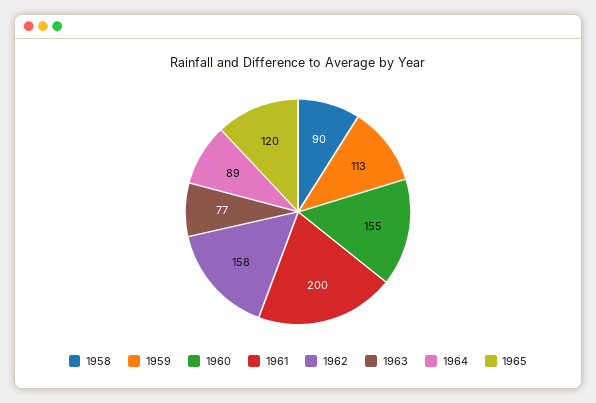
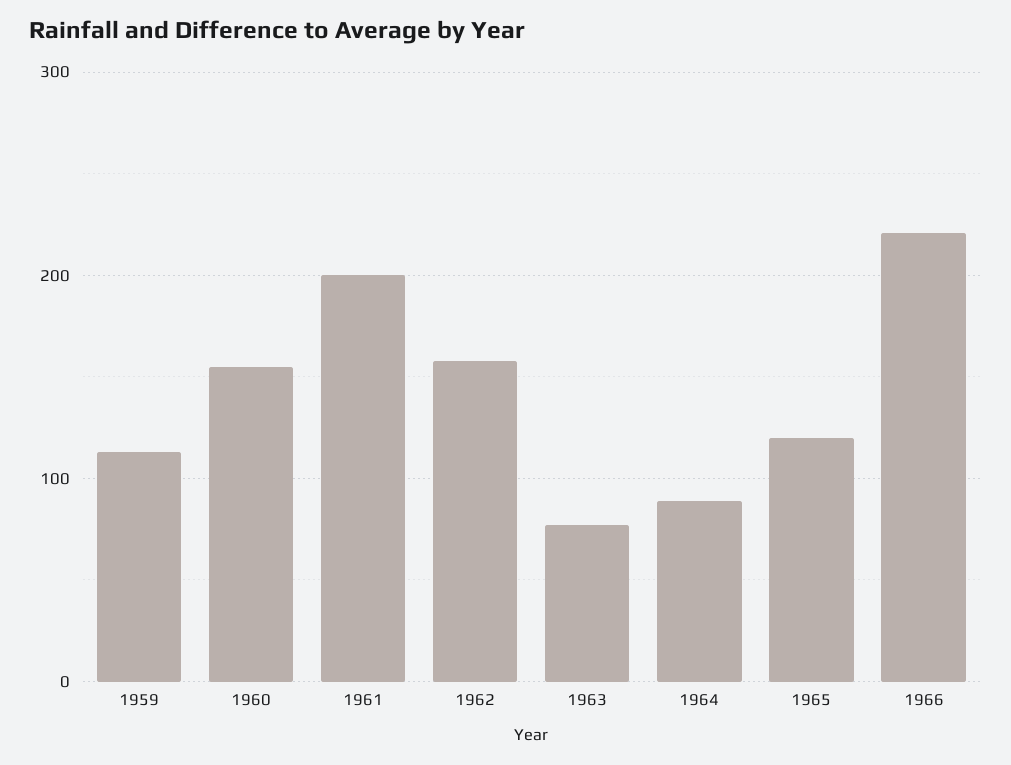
1958: 90 -> none
1966: none -> 220

